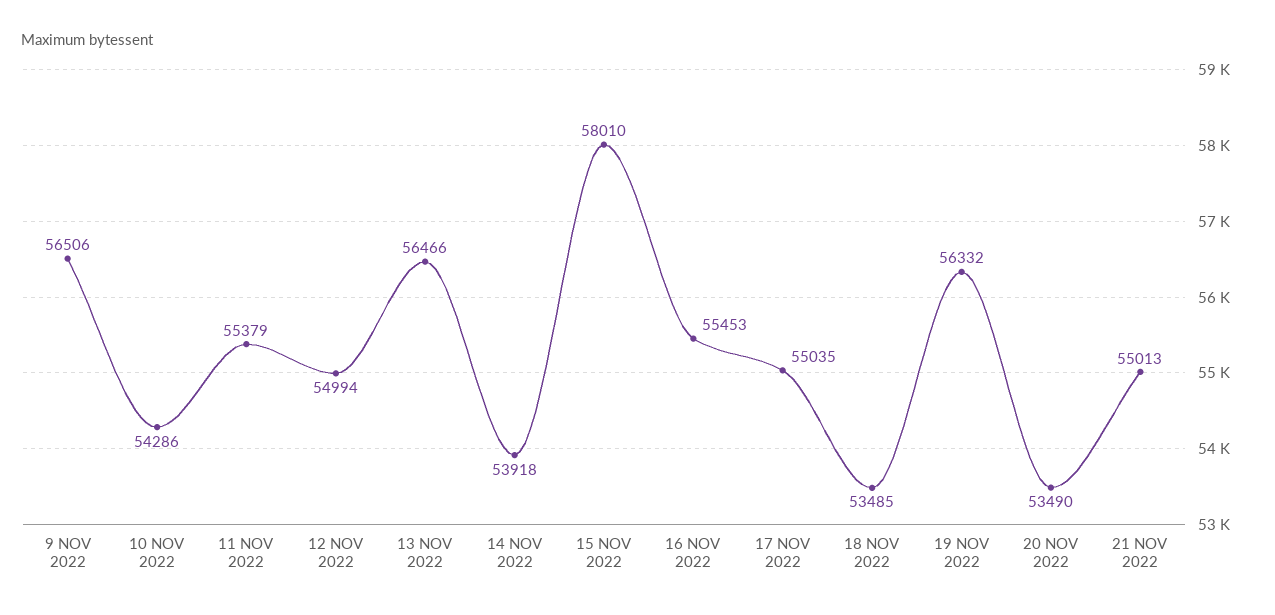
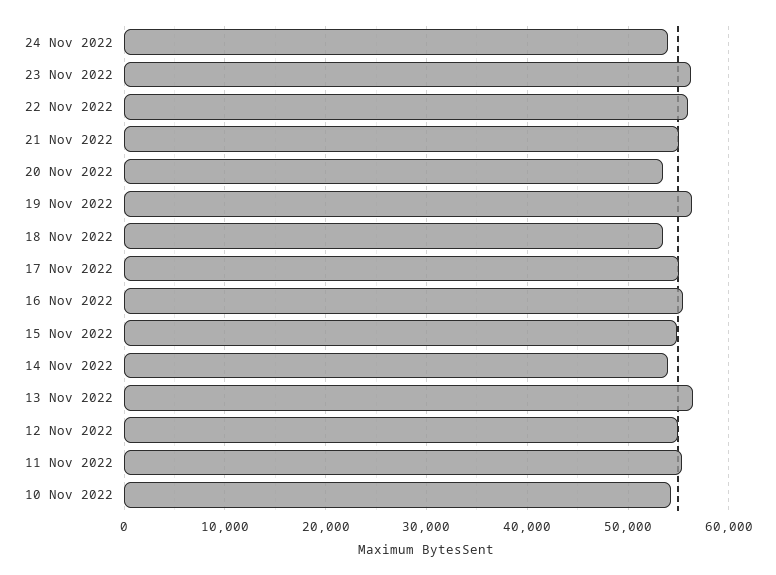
9 NOV 2022: 56506 -> none
15 NOV 2022: 58010 -> 55000
24 Nov 2022: none -> 54000
23 Nov 2022: none -> 56000
22 Nov 2022: none -> 56000

